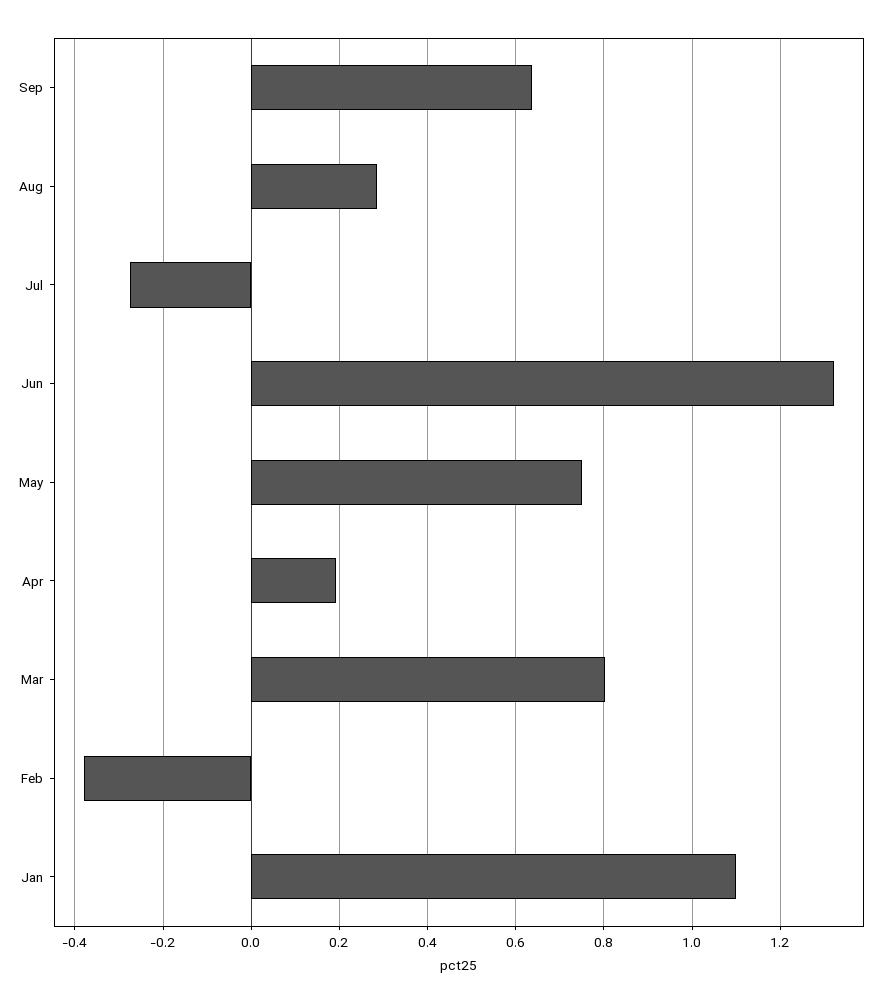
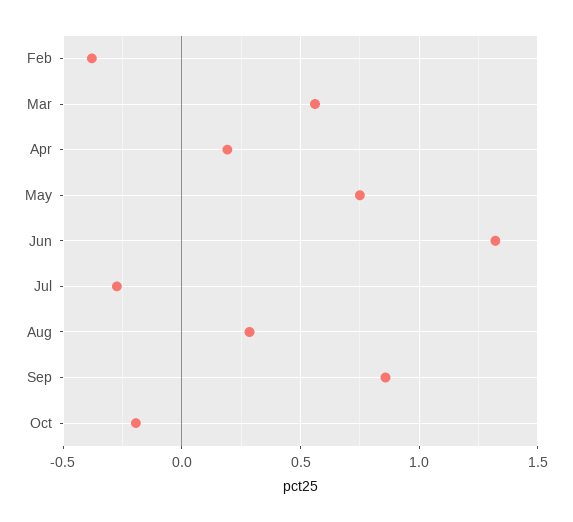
Sep: 0.64 -> 0.85
Mar: 0.8 -> 0.55
Jan: 1.1 -> none
Oct: none -> -0.2

